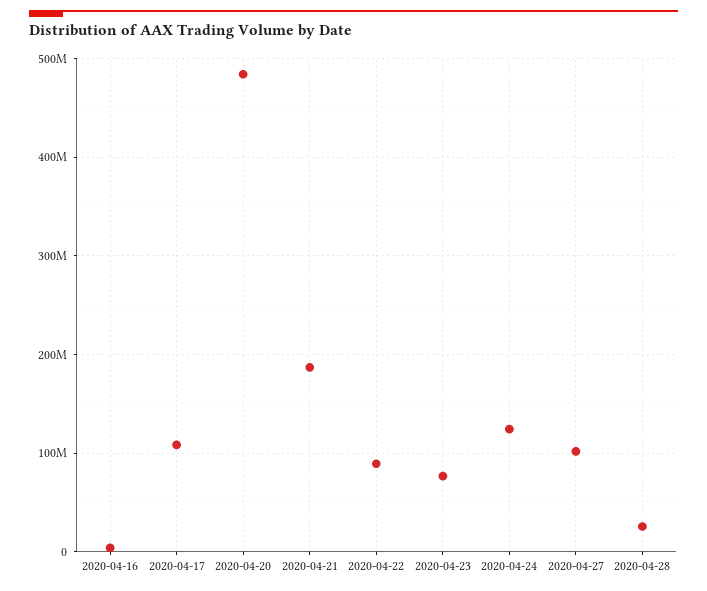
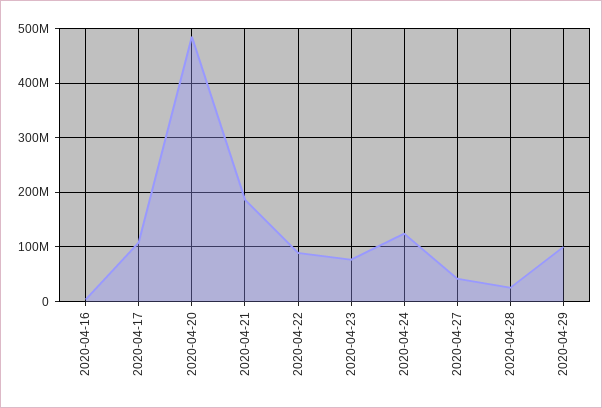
2020-04-27: 100000000 -> 40000000
2020-04-29: none -> 100000000

